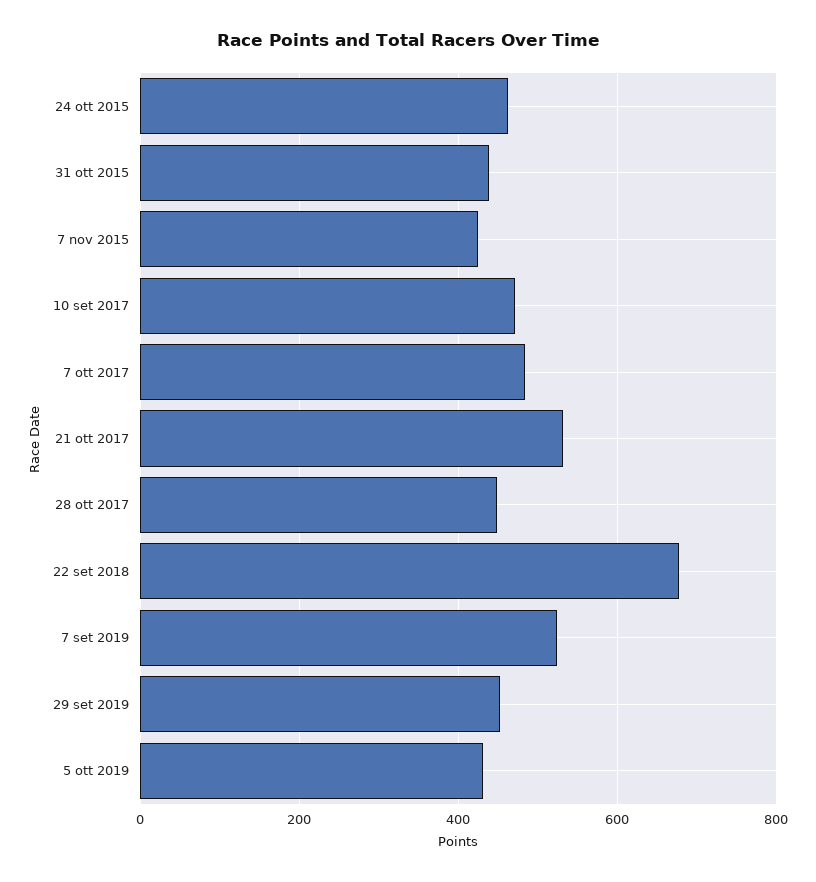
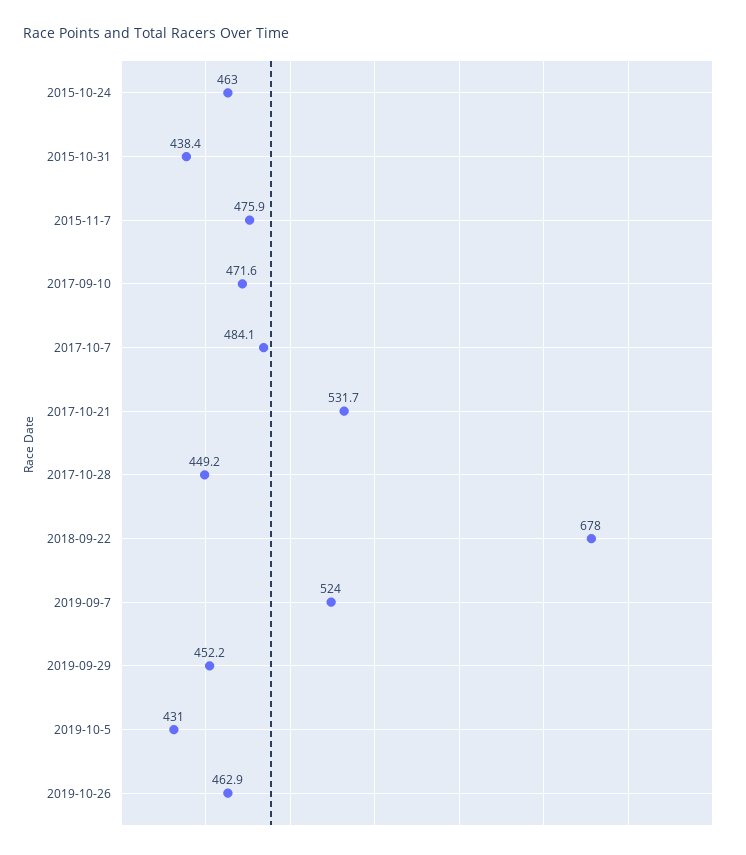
7 nov 2015: 420 -> 475.9
2019-10-26: none -> 462.9

